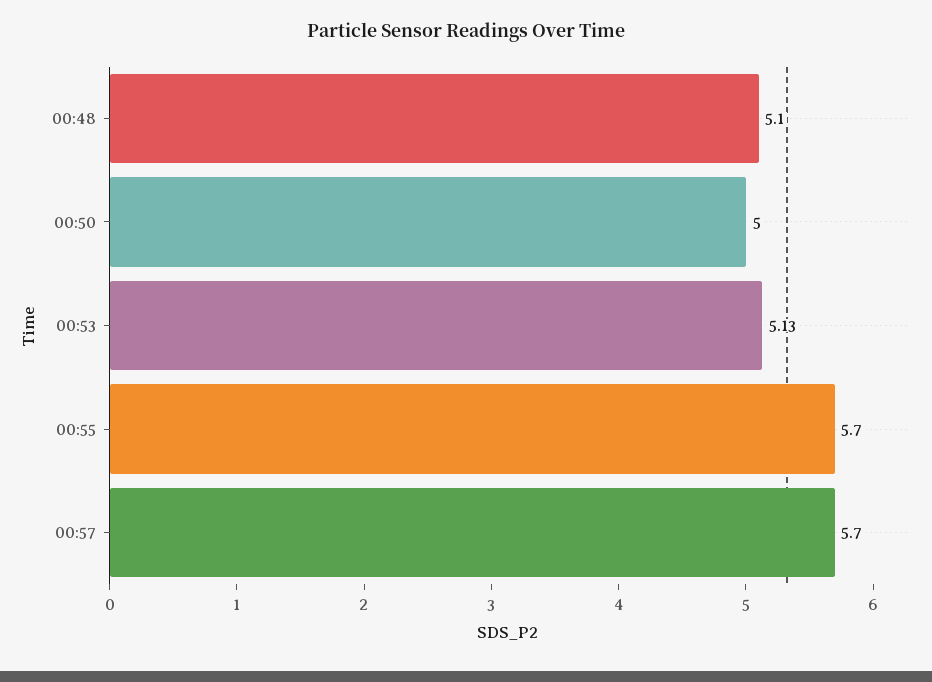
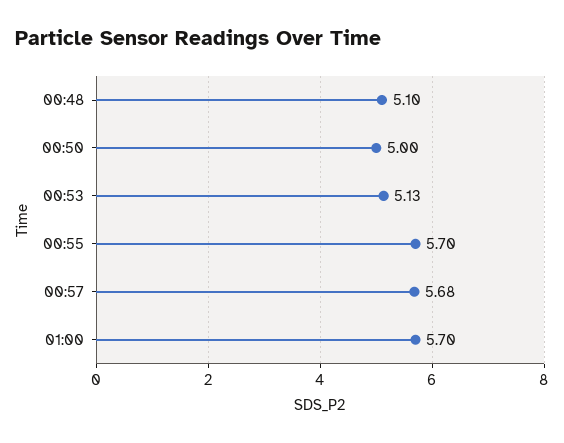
00:57: 5.7 -> 5.68
01:00: none -> 5.7

